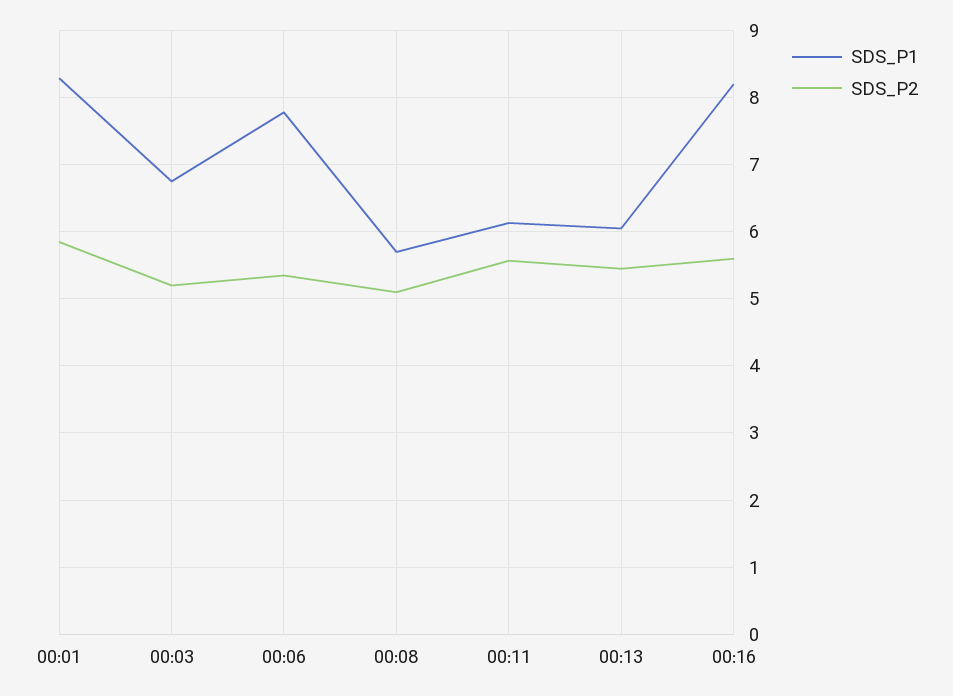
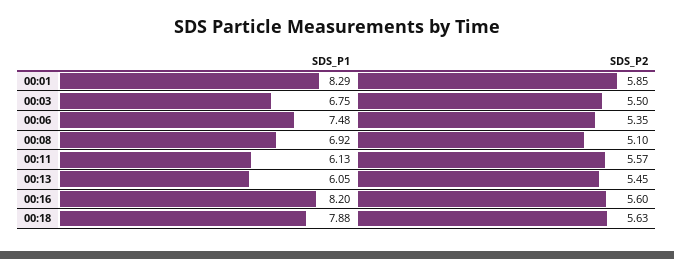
SDS_P2, 00:03: 5.2 -> 5.5
SDS_P1, 00:06: 7.8 -> 7.48
SDS_P1, 00:08: 5.7 -> 6.92
SDS_P1, 00:18: none -> 7.88
SDS_P2, 00:18: none -> 5.63

